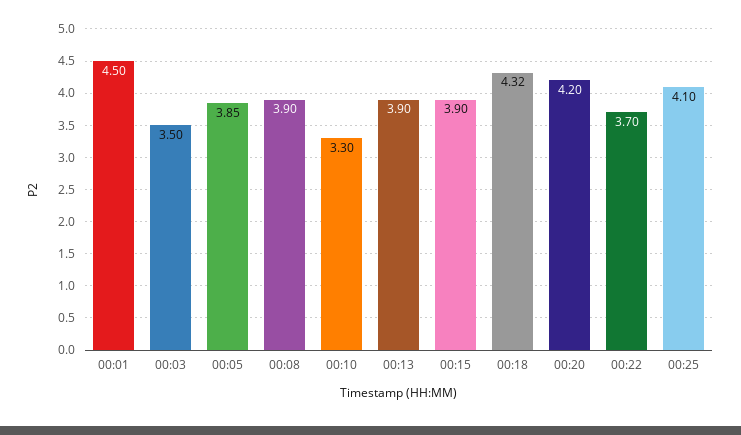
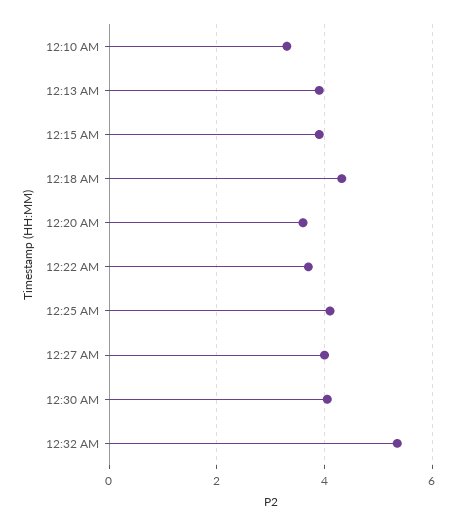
00:01: 4.5 -> none
00:03: 3.5 -> none
00:05: 3.85 -> none
00:08: 3.9 -> none
00:20: 4.2 -> 3.6
12:27 AM: none -> 4
12:30 AM: none -> 4
12:32 AM: none -> 5.4

